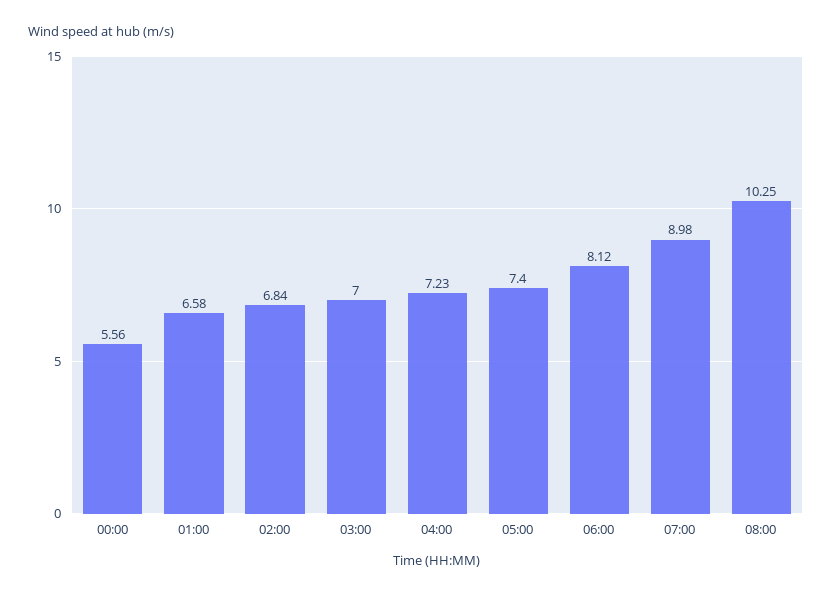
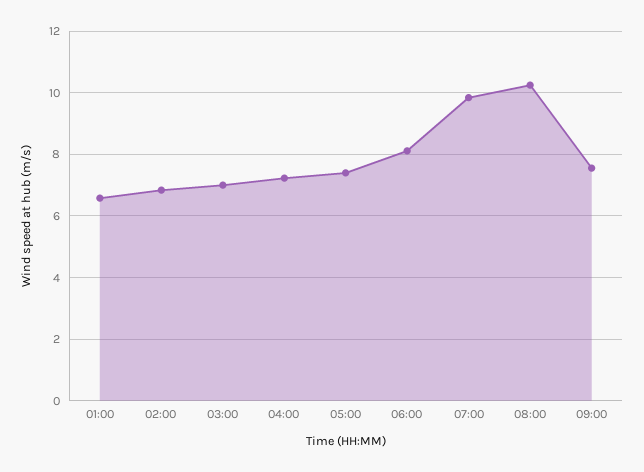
00:00: 5.56 -> none
07:00: 8.98 -> 9.8
09:00: none -> 7.6

